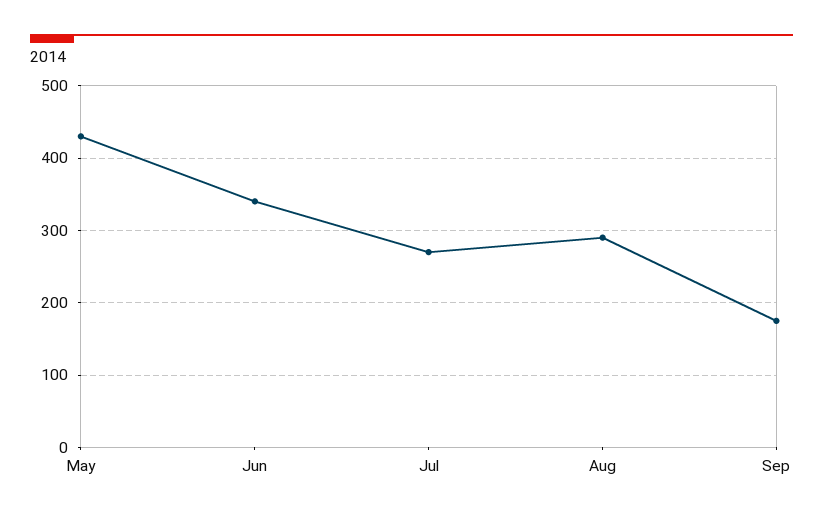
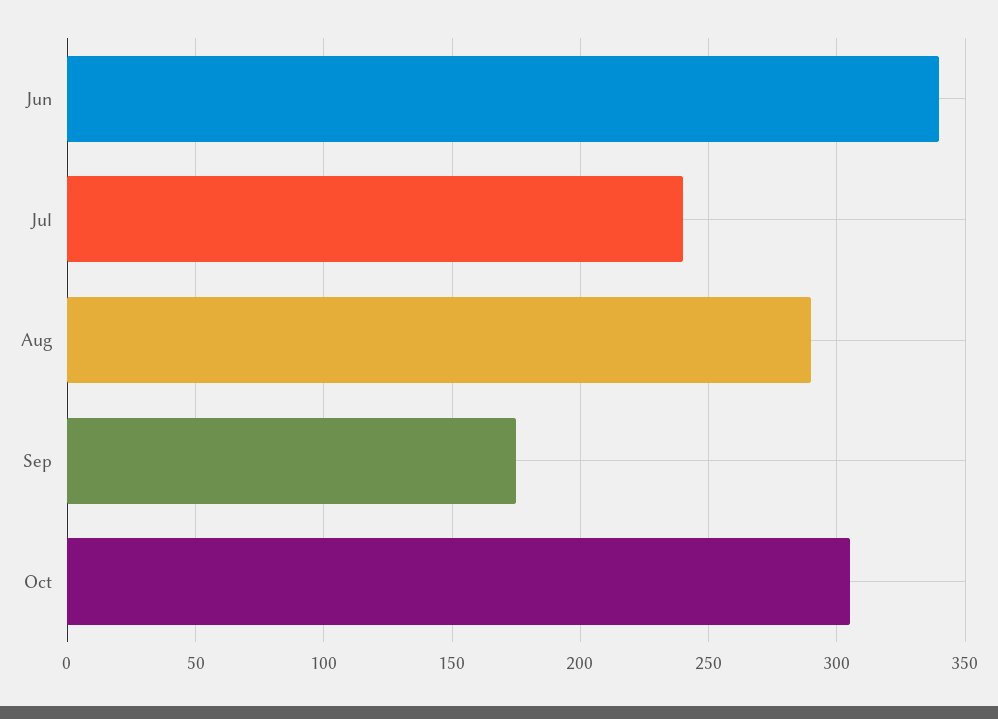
May: 430 -> none
Jul: 270 -> 240
Oct: none -> 305

